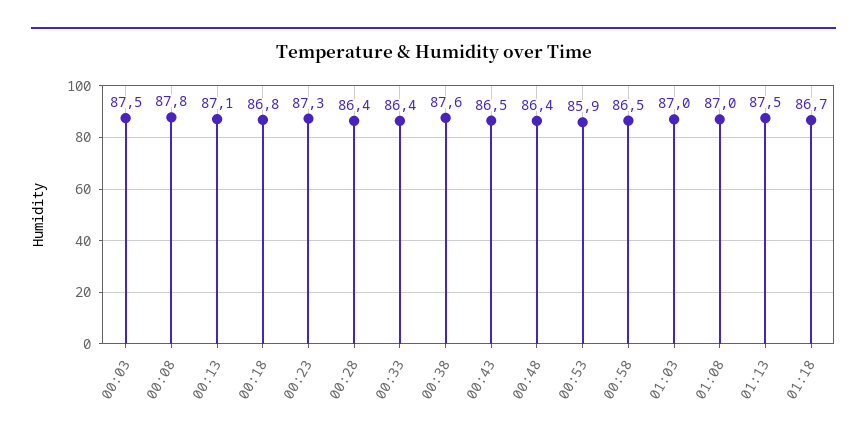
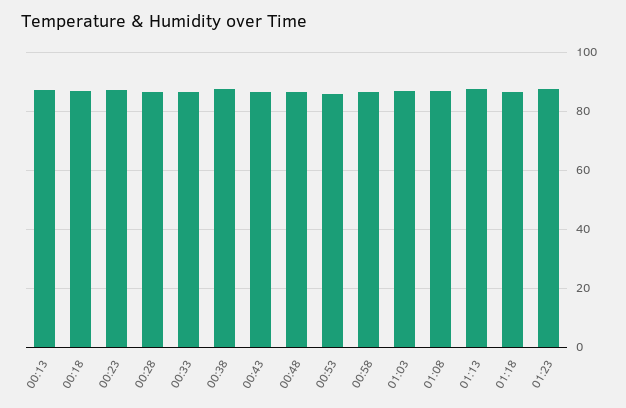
00:03: 87.5 -> none
00:08: 87.8 -> none
01:23: none -> 87.5

